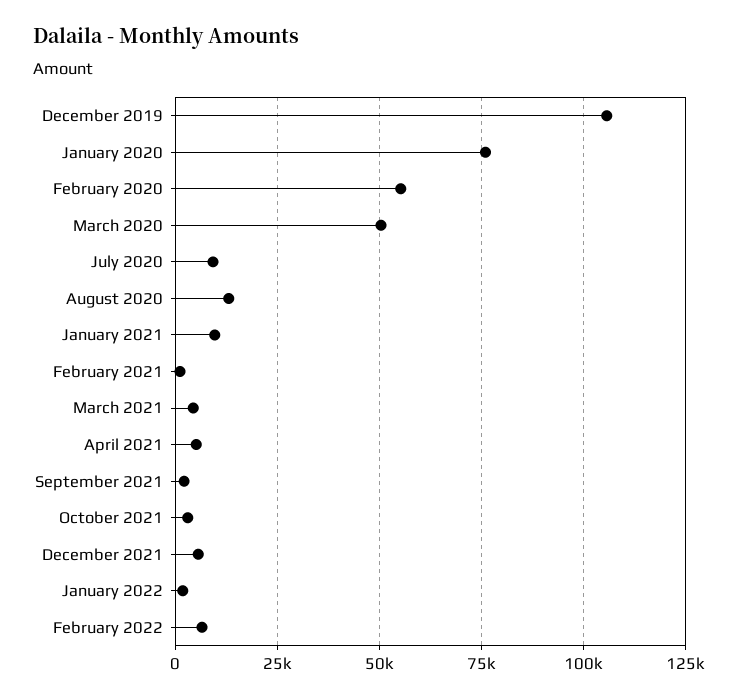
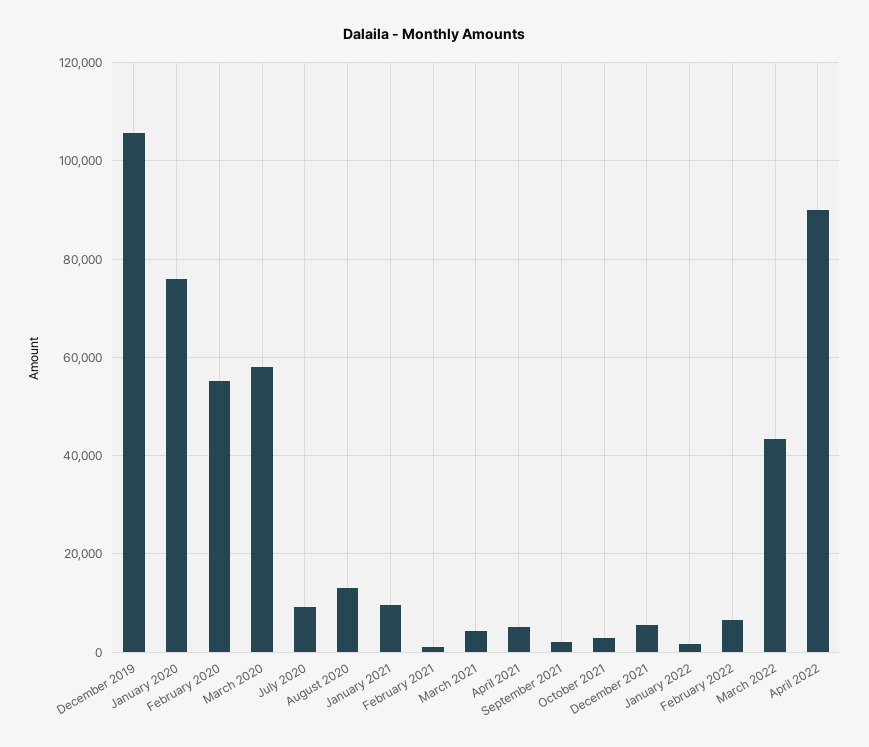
March 2020: 50000 -> 58000
March 2022: none -> 44000
April 2022: none -> 90000

